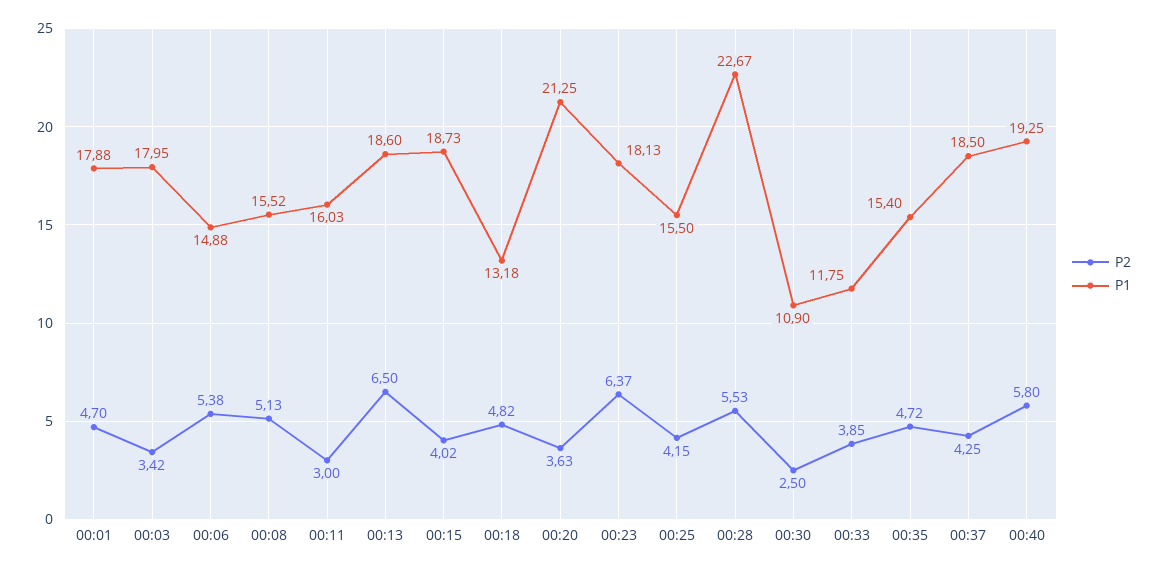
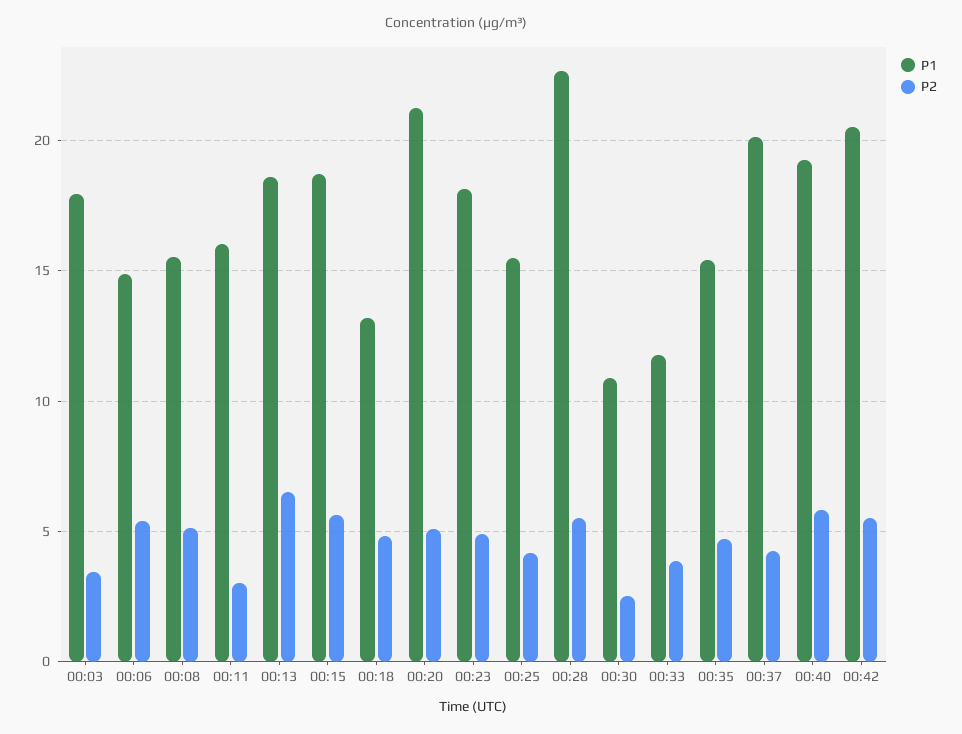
P2, 00:01: 4.7 -> none
P1, 00:01: 17.88 -> none
P2, 00:15: 4.02 -> 5.5
P2, 00:20: 3.63 -> 5
P2, 00:23: 6.37 -> 5
P1, 00:37: 18.5 -> 20
P1, 00:42: none -> 20.5
P2, 00:42: none -> 5.5

